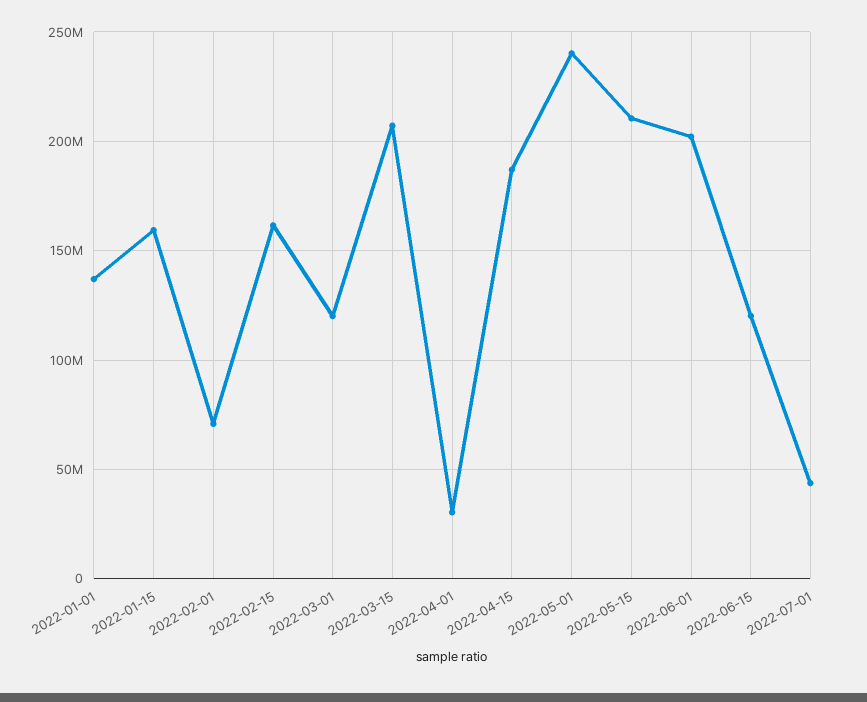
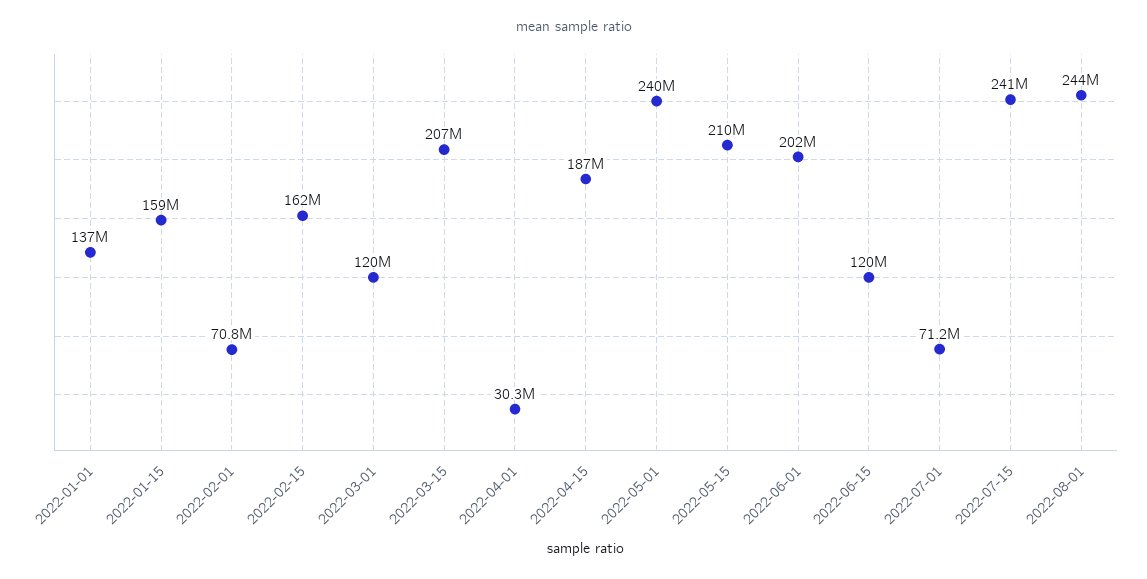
2022-07-01: 45000000 -> 71200000
2022-07-15: none -> 241000000
2022-08-01: none -> 244000000

